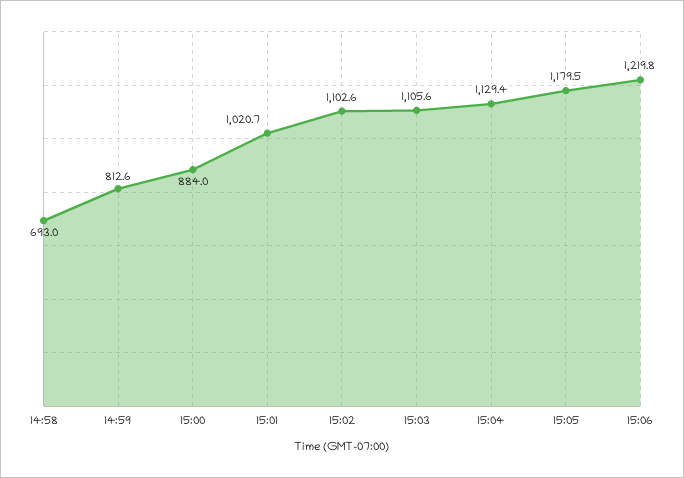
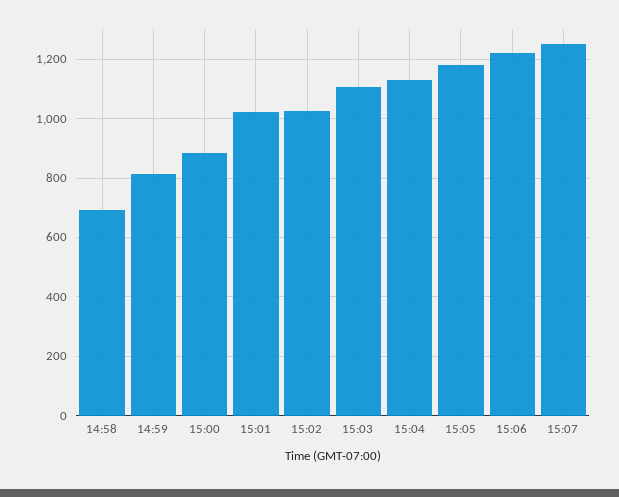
15:02: 1102.6 -> 1025
15:07: none -> 1250

